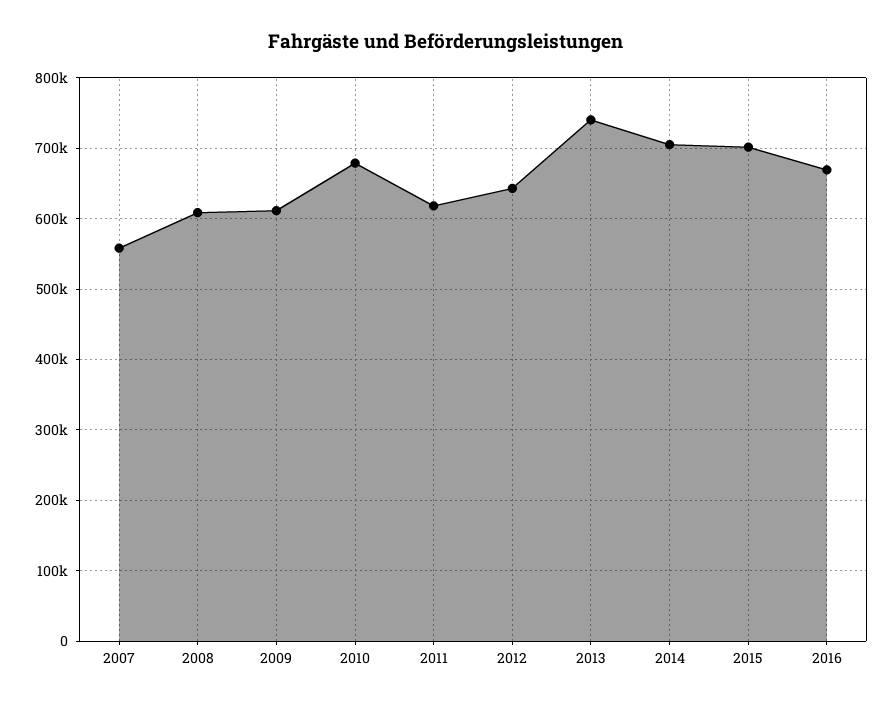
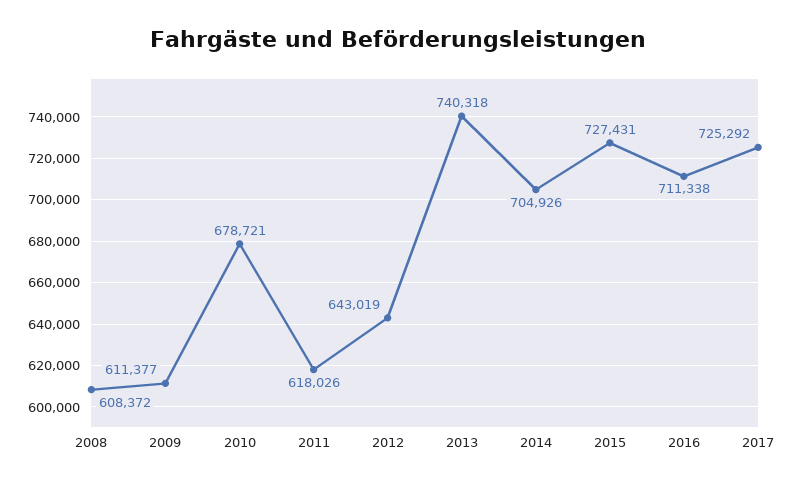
2007: 560000 -> none
2015: 700000 -> 727431
2016: 670000 -> 711338
2017: none -> 725292

